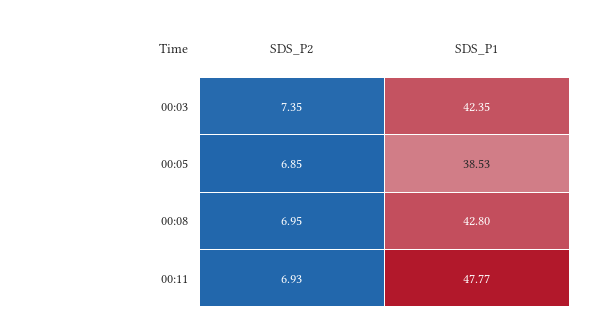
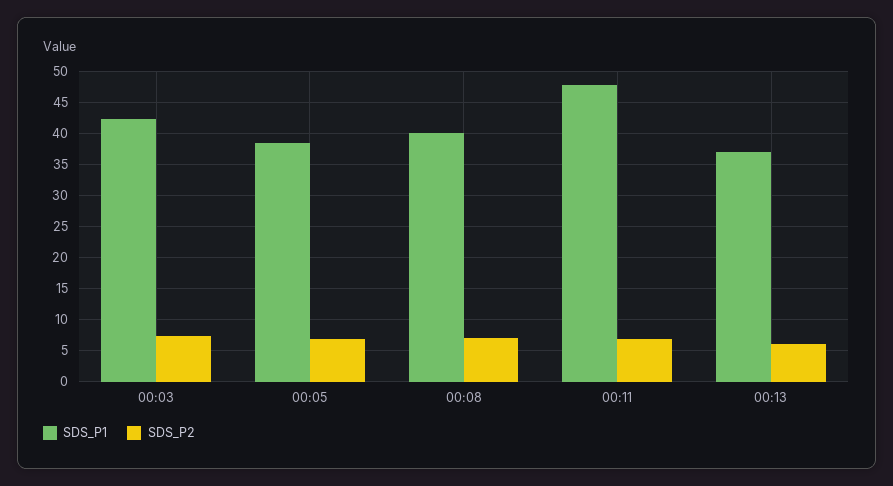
SDS_P1, 00:08: 42.8 -> 40
SDS_P1, 00:13: none -> 37
SDS_P2, 00:13: none -> 6

